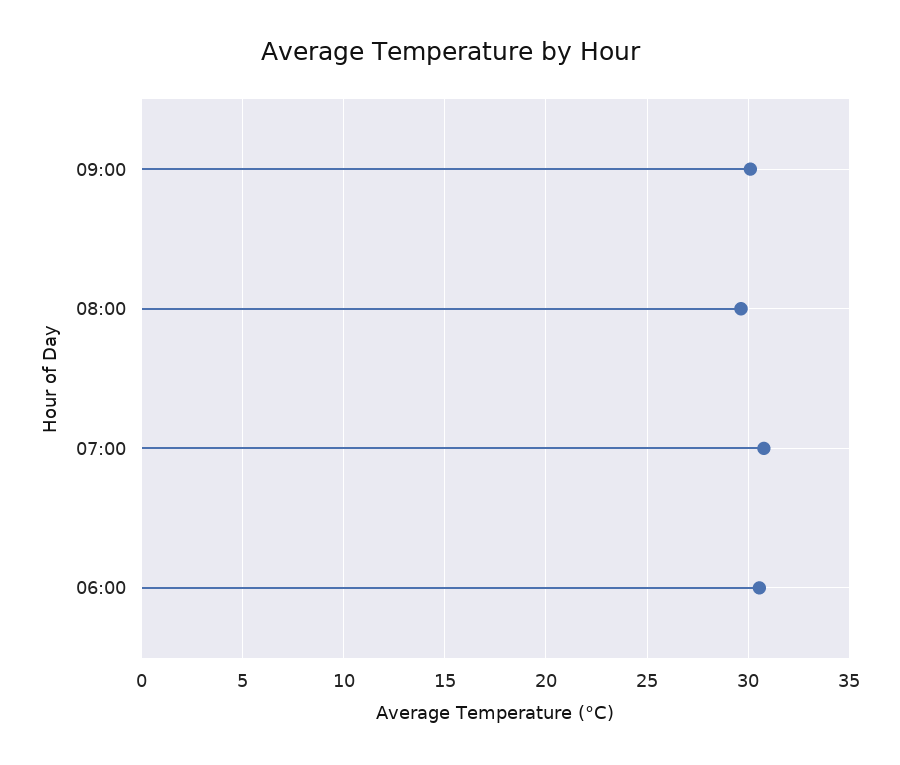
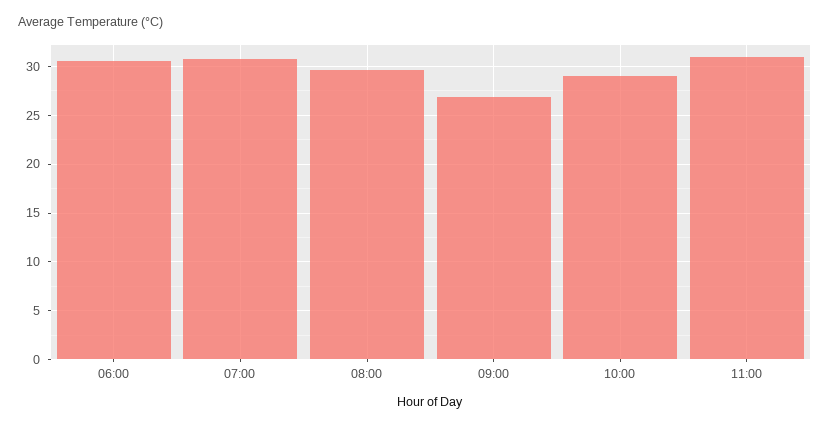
09:00: 30 -> 27
10:00: none -> 29
11:00: none -> 31

